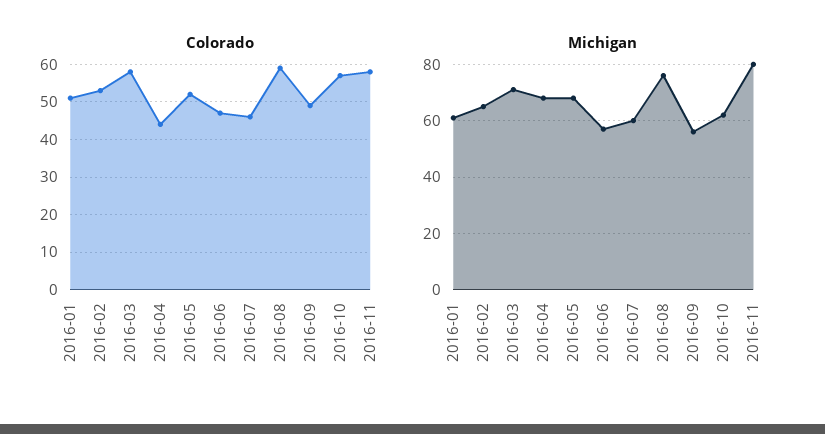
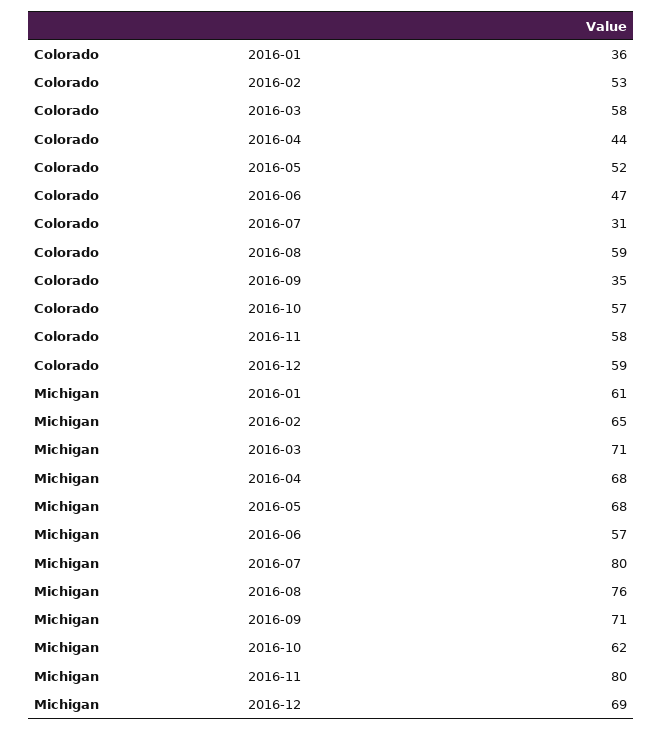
Colorado, 2016-01: 50 -> 36
Colorado, 2016-07: 45 -> 31
Colorado, 2016-09: 50 -> 35
Michigan, 2016-07: 60 -> 80
Michigan, 2016-09: 55 -> 71
Colorado, 2016-12: none -> 59
Michigan, 2016-12: none -> 69

